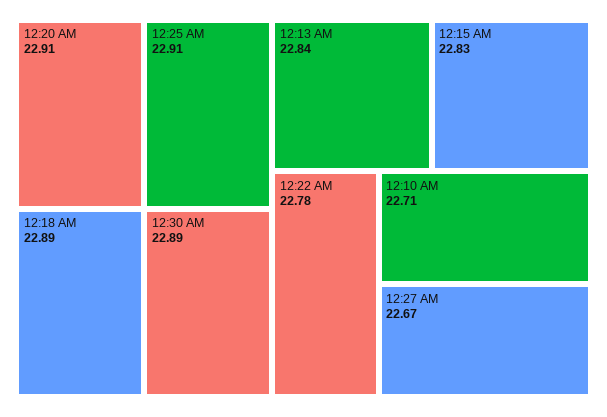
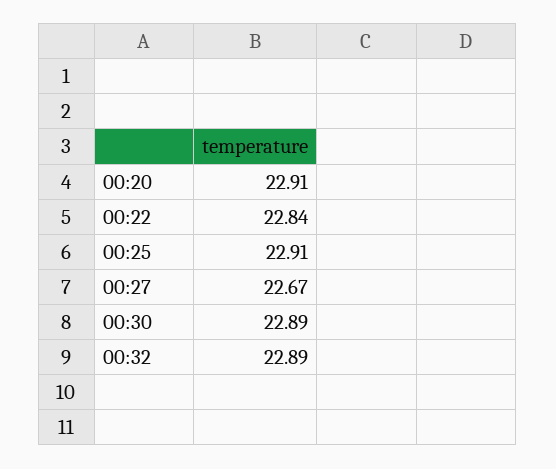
12:18 AM: 22.89 -> none
12:13 AM: 22.84 -> none
12:15 AM: 22.83 -> none
12:22 AM: 22.78 -> 22.84
12:10 AM: 22.71 -> none
00:32: none -> 22.89

